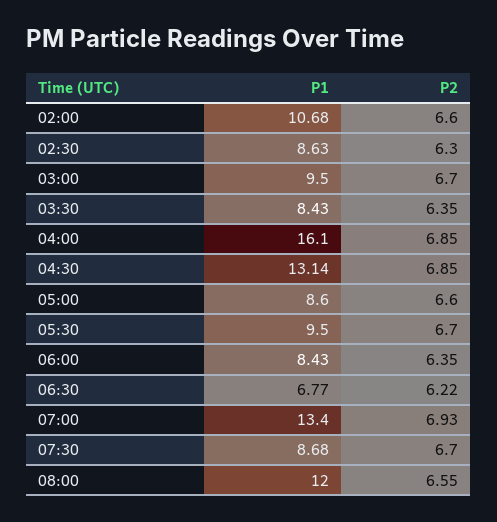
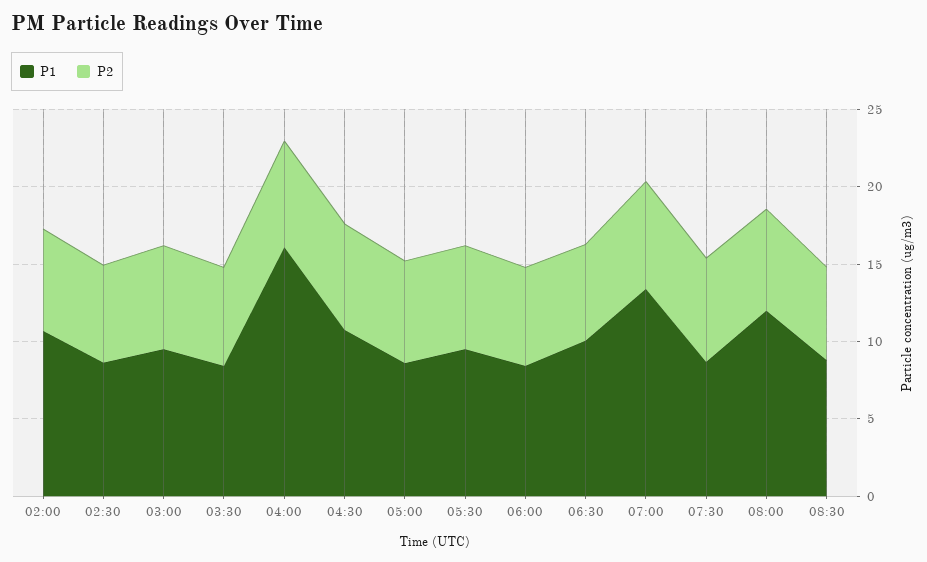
P1, 04:30: 13.14 -> 11
P1, 06:30: 6.77 -> 10
P1, 08:30: none -> 9
P2, 08:30: none -> 6

